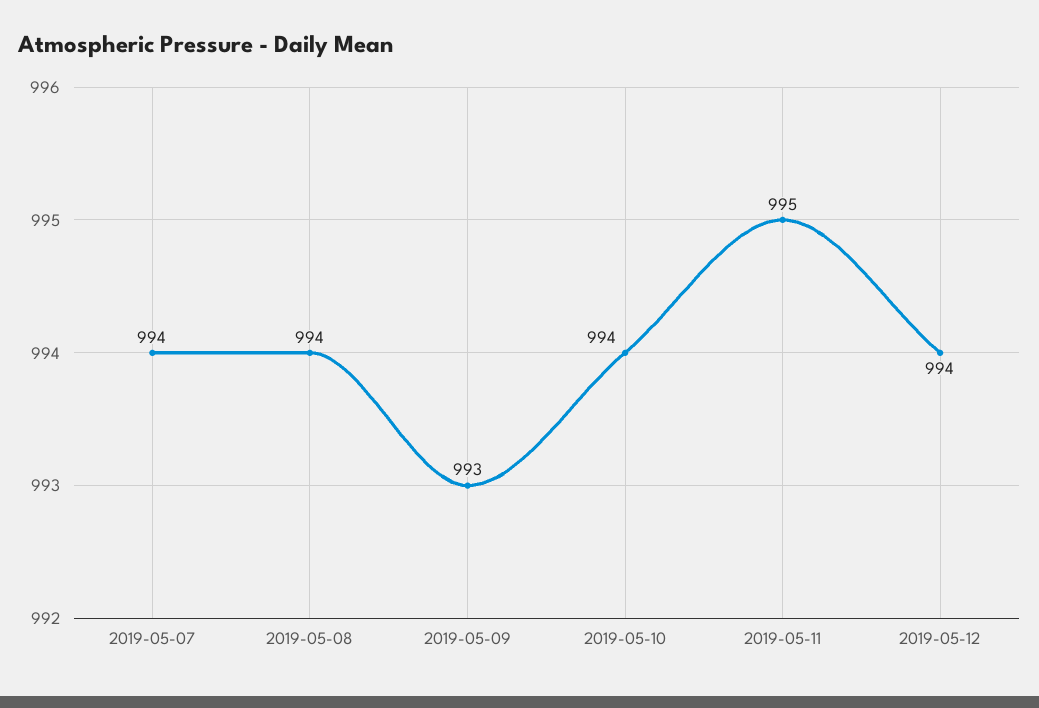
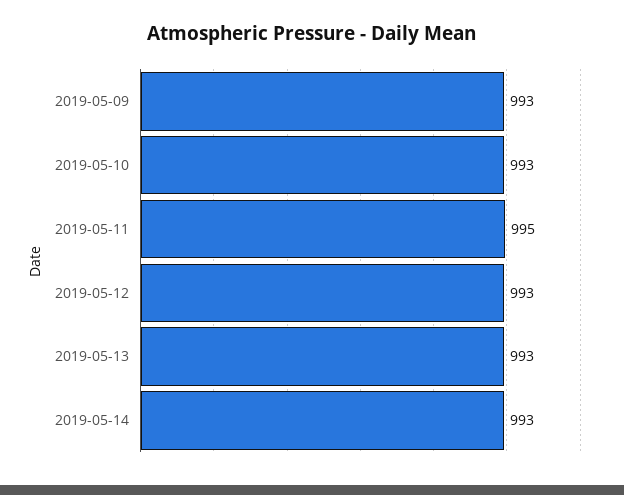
2019-05-07: 994 -> none
2019-05-08: 994 -> none
2019-05-10: 994 -> 993
2019-05-12: 994 -> 993
2019-05-13: none -> 993
2019-05-14: none -> 993

